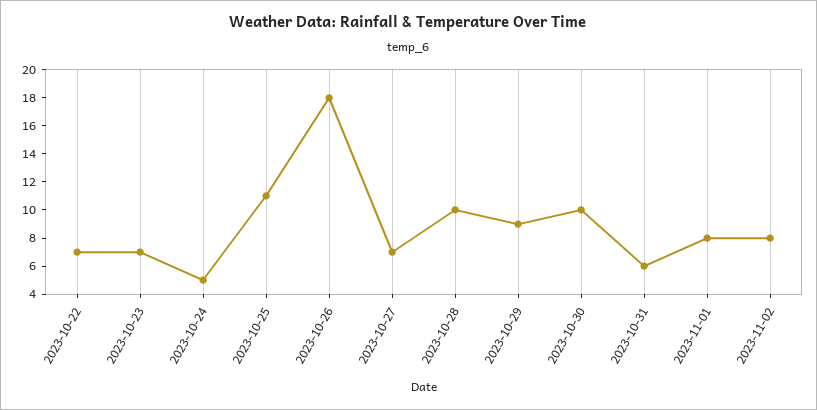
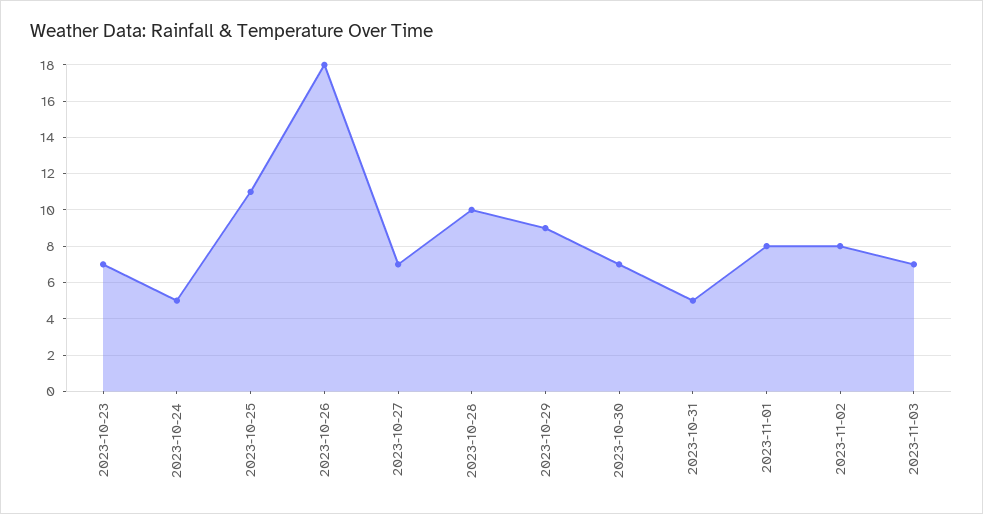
2023-10-22: 7 -> none
2023-10-30: 10 -> 7
2023-10-31: 6 -> 5
2023-11-03: none -> 7

